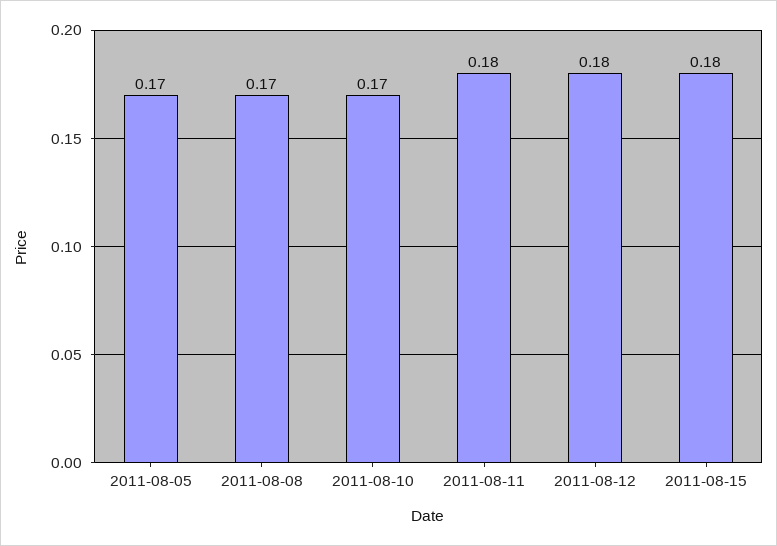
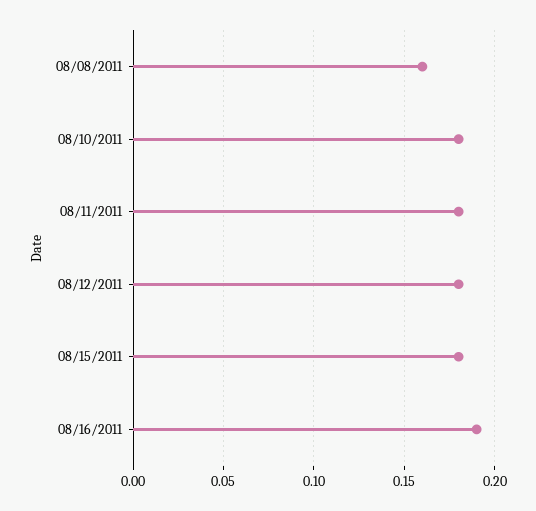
2011-08-05: 0.17 -> none
2011-08-08: 0.17 -> 0.16
2011-08-10: 0.17 -> 0.18
08/16/2011: none -> 0.19

